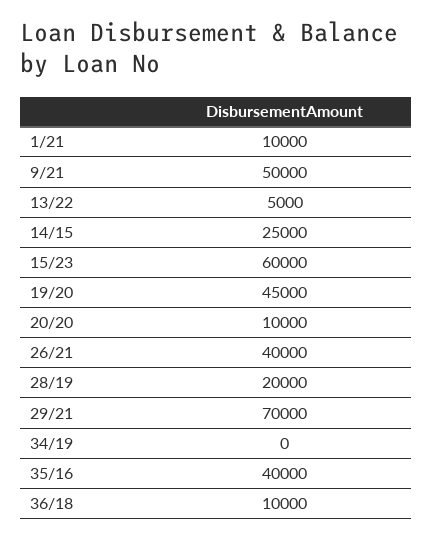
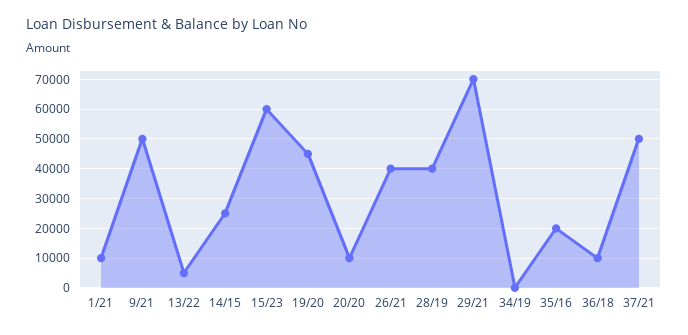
28/19: 20000 -> 40000
35/16: 40000 -> 20000
37/21: none -> 50000

